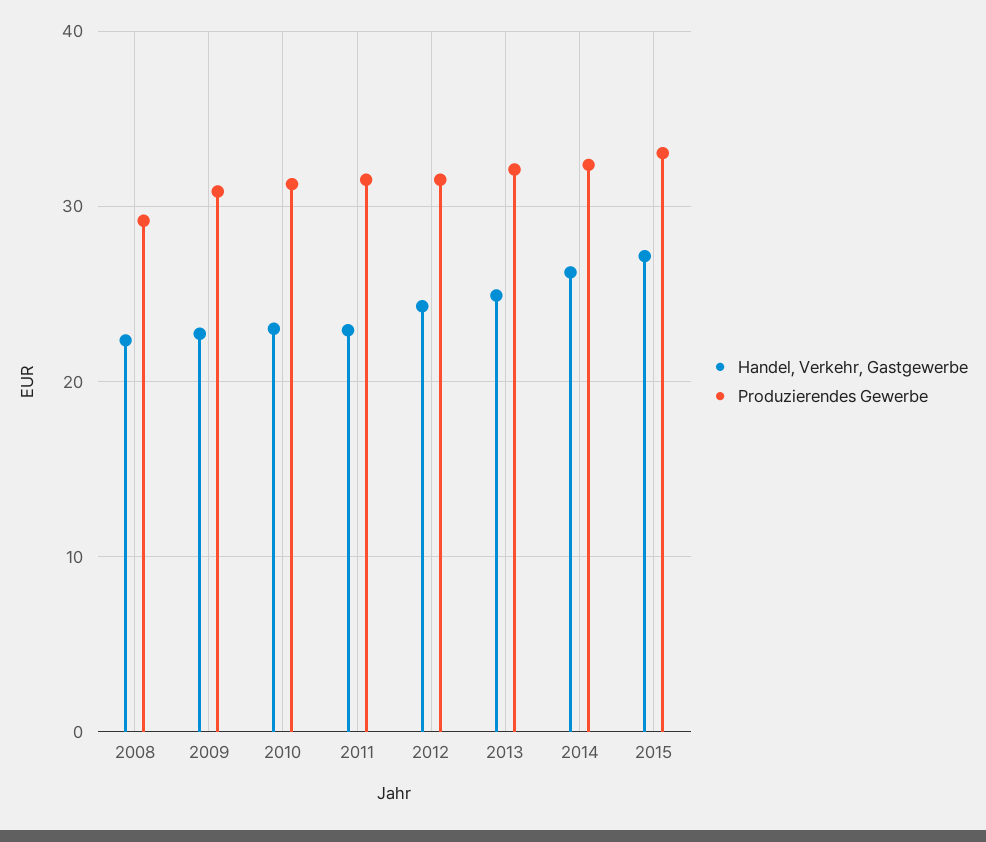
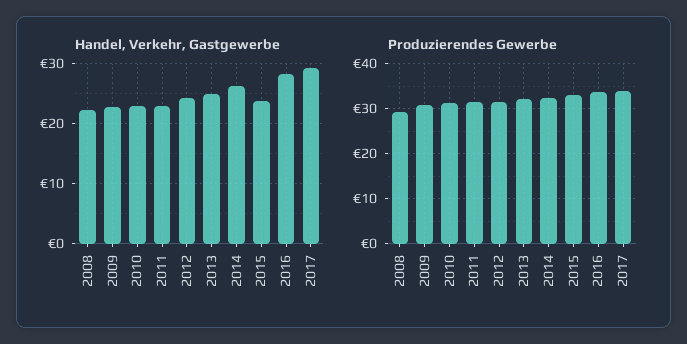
Handel, Verkehr, Gastgewerbe, 2015: 27 -> 24
Handel, Verkehr, Gastgewerbe, 2016: none -> 28
Handel, Verkehr, Gastgewerbe, 2017: none -> 29
Produzierendes Gewerbe, 2016: none -> 34
Produzierendes Gewerbe, 2017: none -> 34

